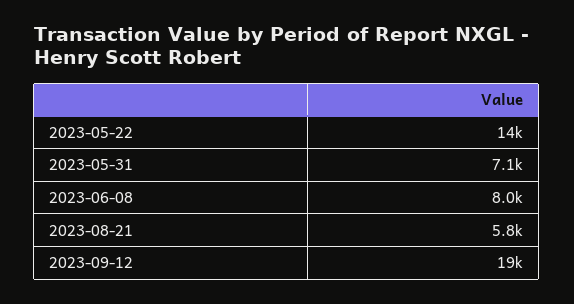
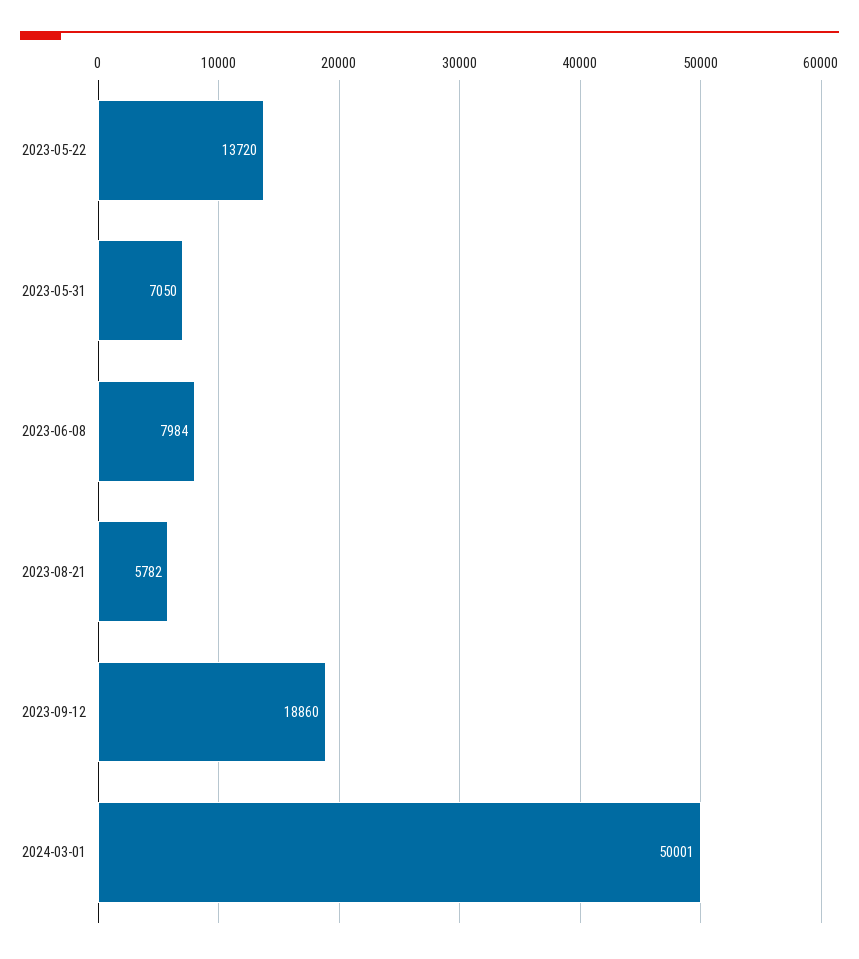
2024-03-01: none -> 50001

